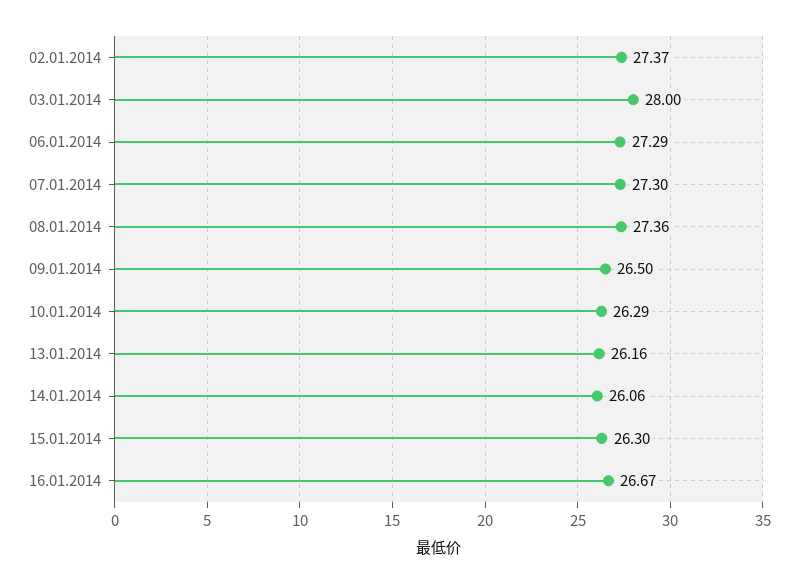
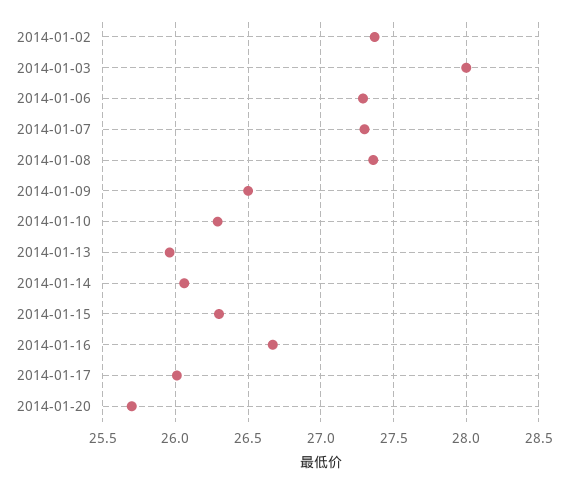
13.01.2014: 26.16 -> 25.95
2014-01-17: none -> 26
2014-01-20: none -> 25.7

